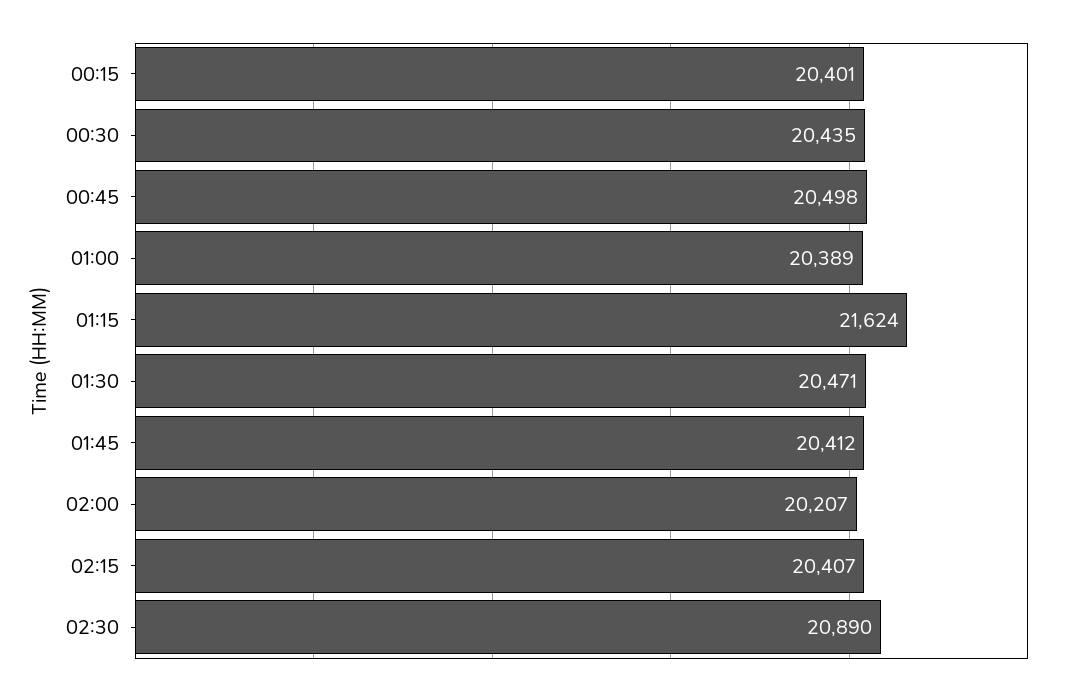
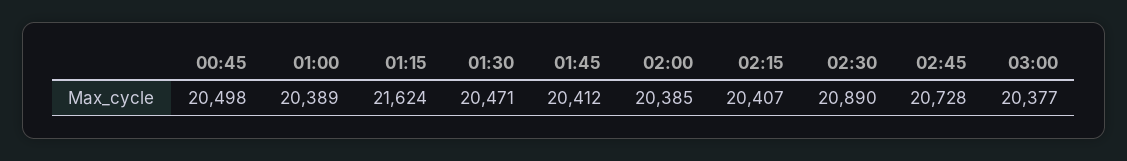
00:15: 20401 -> none
00:30: 20435 -> none
02:00: 20207 -> 20385
02:45: none -> 20728
03:00: none -> 20377

